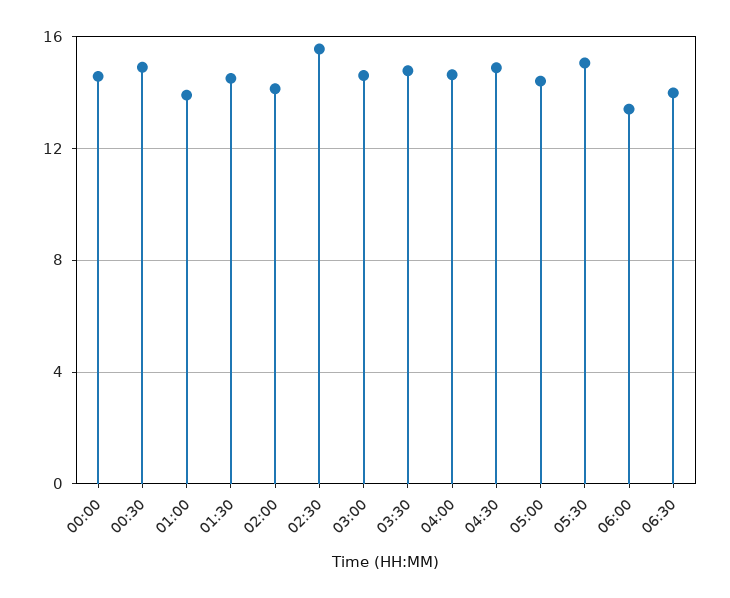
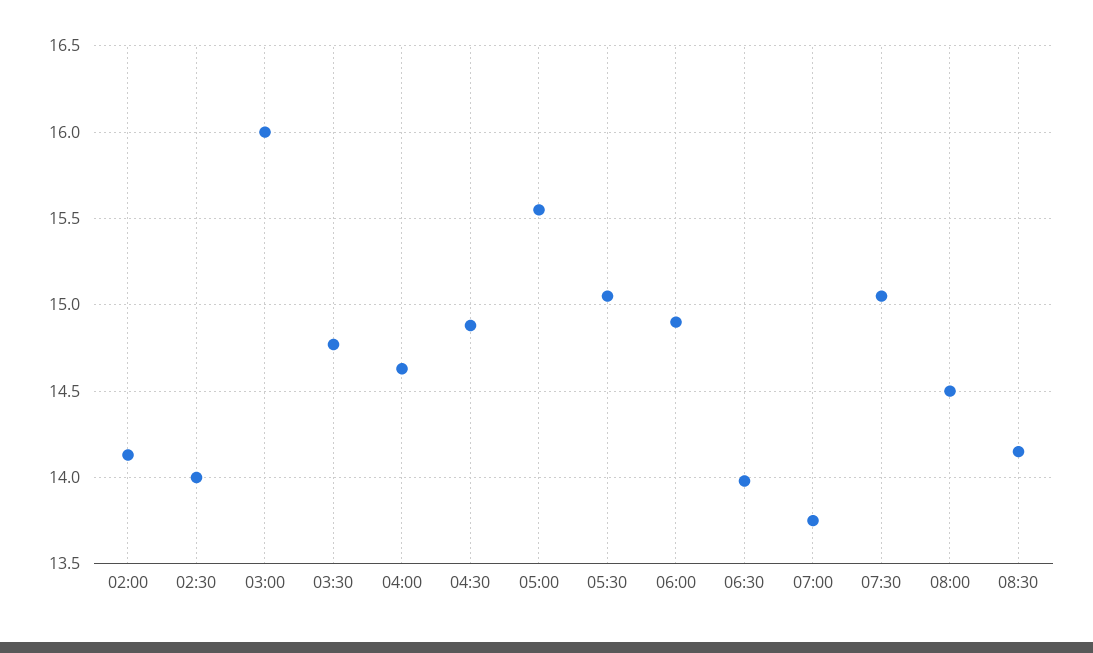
00:00: 14.5 -> none
00:30: 15 -> none
01:00: 14 -> none
01:30: 14.5 -> none
02:30: 15.5 -> 14
03:00: 14.5 -> 16
05:00: 14.5 -> 15.55
06:00: 13.5 -> 14.9
07:00: none -> 13.75
07:30: none -> 15.05
08:00: none -> 14.5
08:30: none -> 14.15

